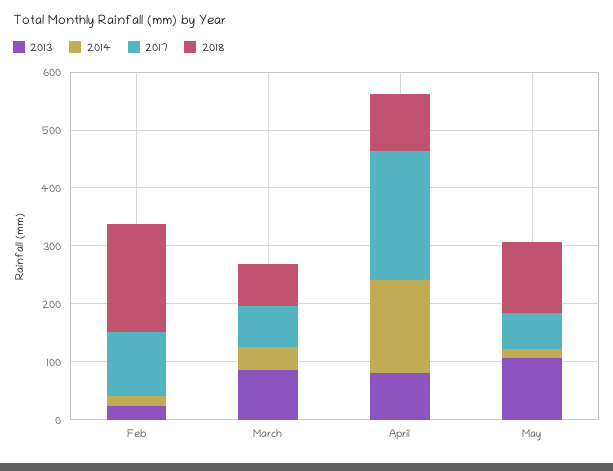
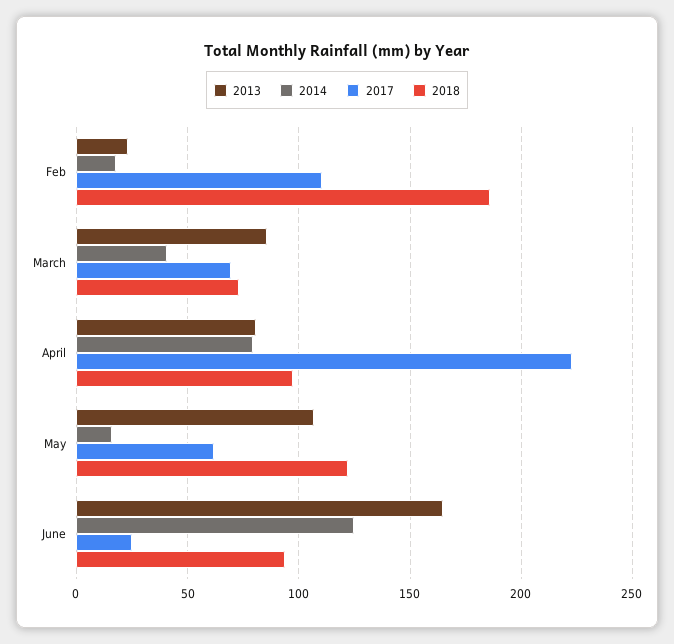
2014, April: 160 -> 80
2013, June: none -> 165
2014, June: none -> 125
2017, June: none -> 25
2018, June: none -> 95

